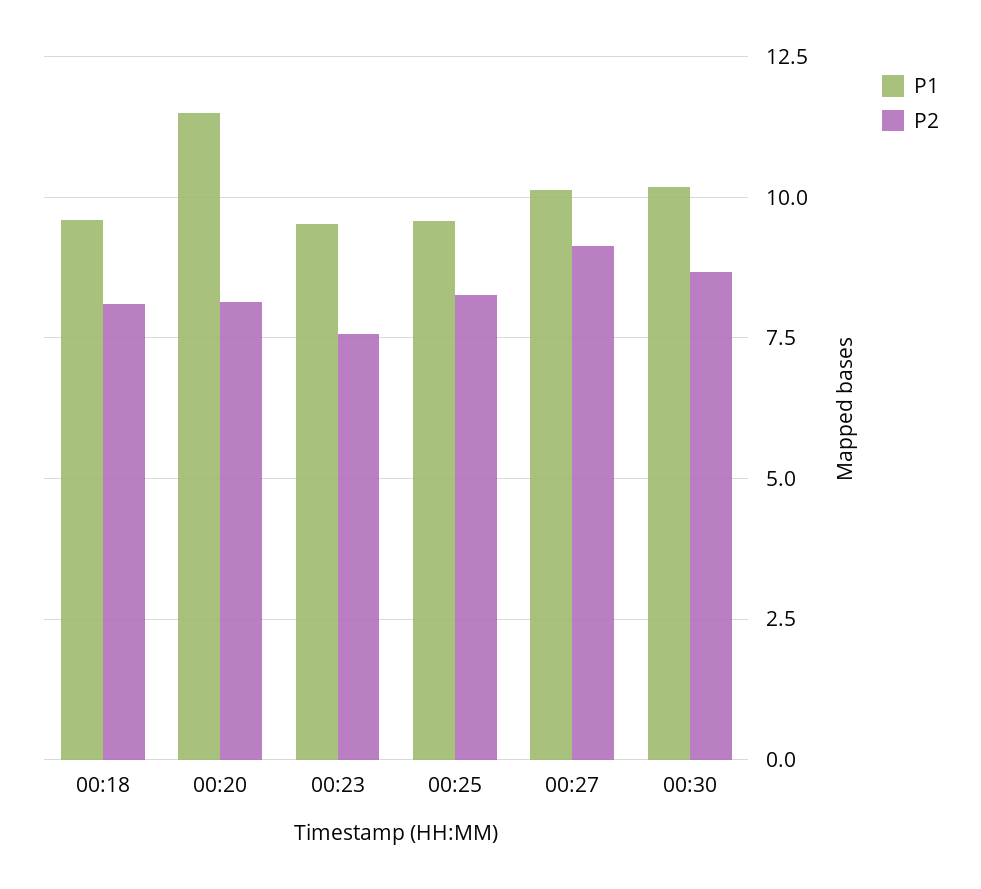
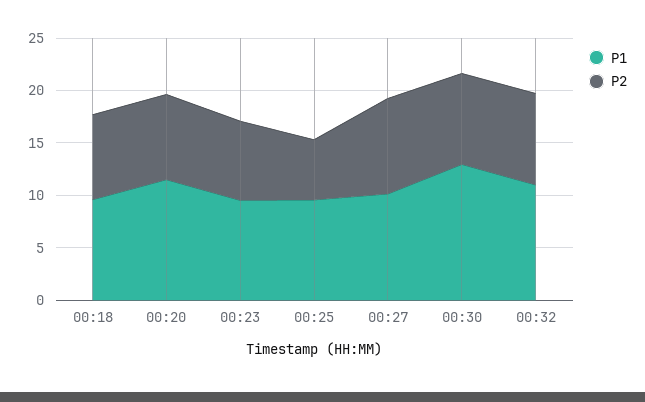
P2, 00:25: 8.25 -> 6
P1, 00:30: 10.25 -> 13
P1, 00:32: none -> 11
P2, 00:32: none -> 9

